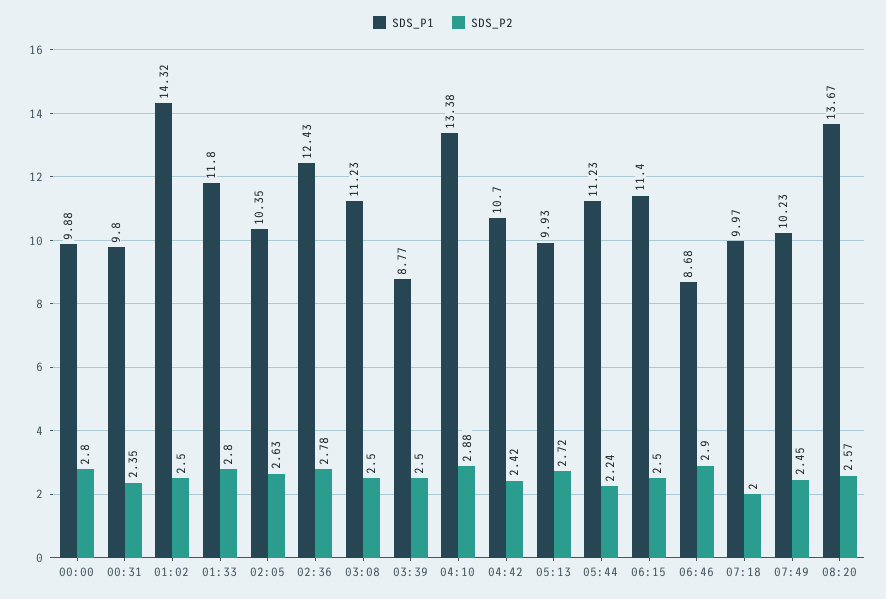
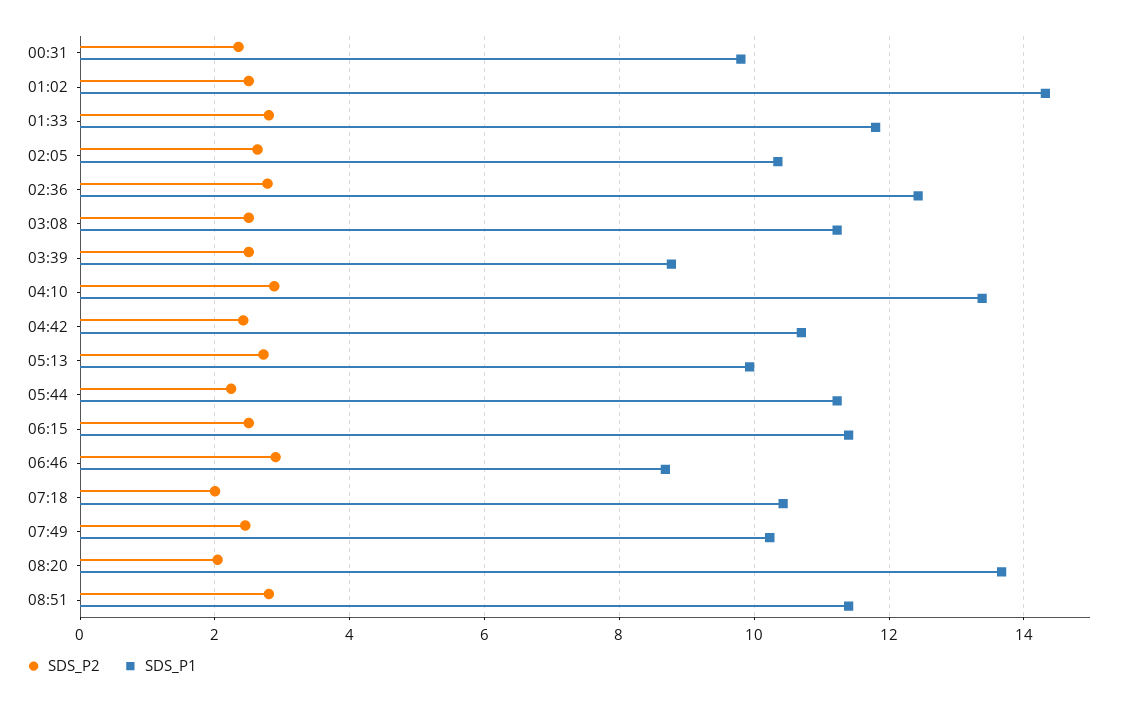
SDS_P1, 00:00: 9.88 -> none
SDS_P2, 00:00: 2.8 -> none
SDS_P1, 07:18: 9.97 -> 10.4
SDS_P2, 08:20: 2.57 -> 2
SDS_P2, 08:51: none -> 2.8
SDS_P1, 08:51: none -> 11.4

